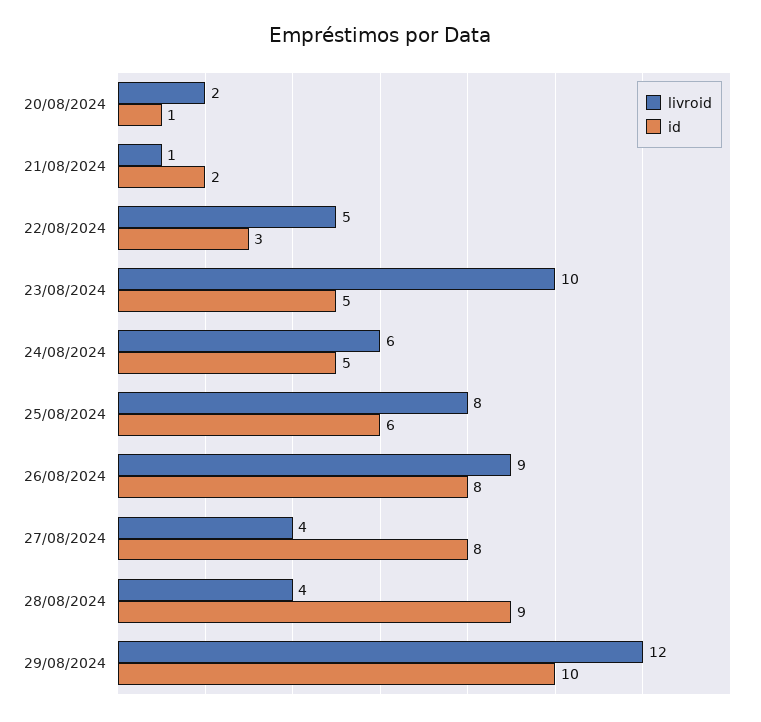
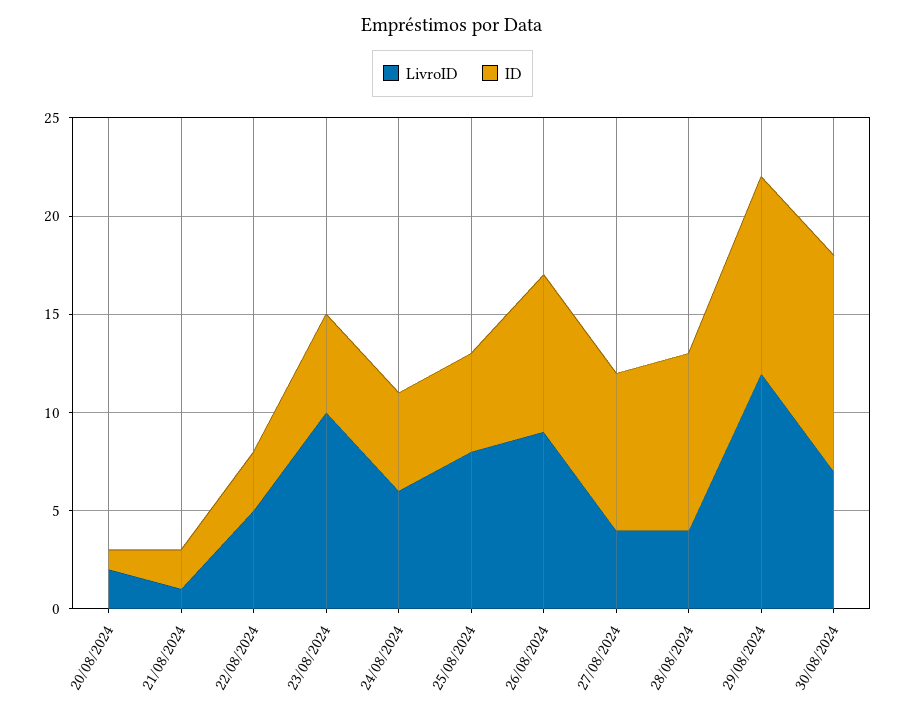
id, 25/08/2024: 6 -> 5
livroid, 30/08/2024: none -> 7
id, 30/08/2024: none -> 11

